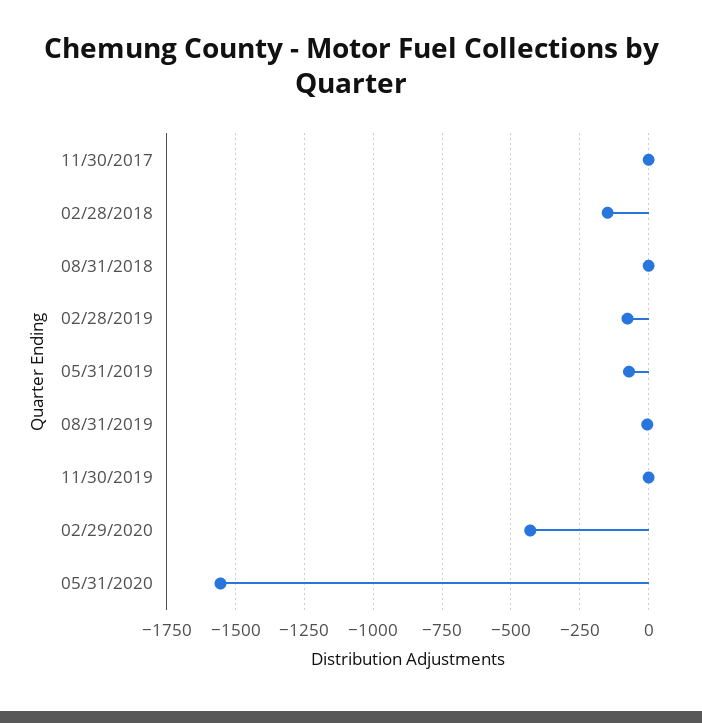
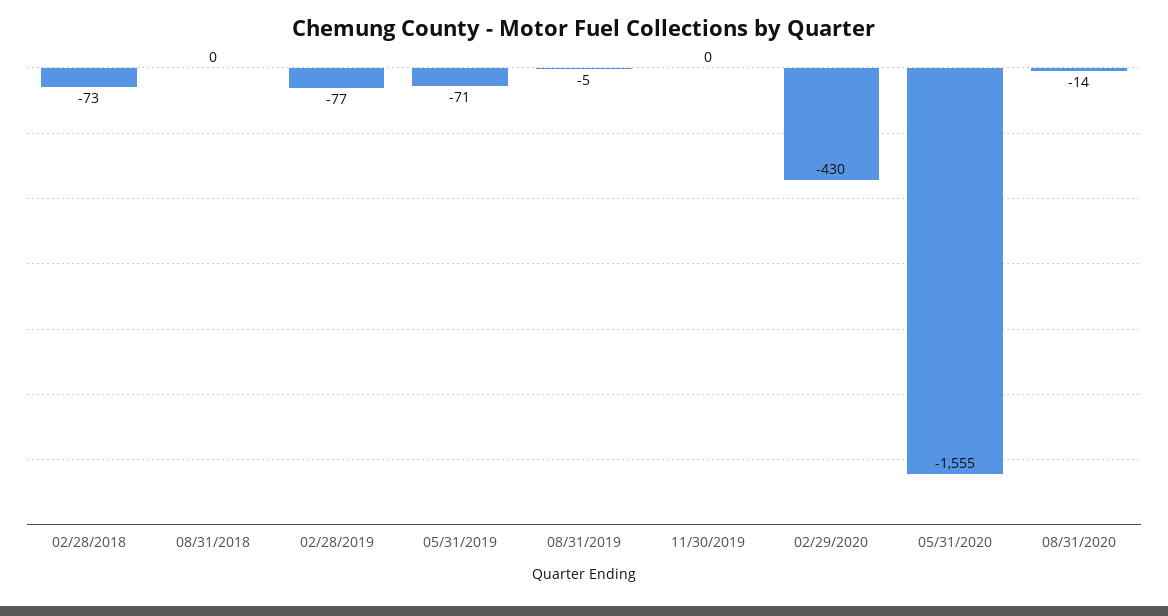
11/30/2017: 0 -> none
02/28/2018: -150 -> -73
08/31/2020: none -> -14

